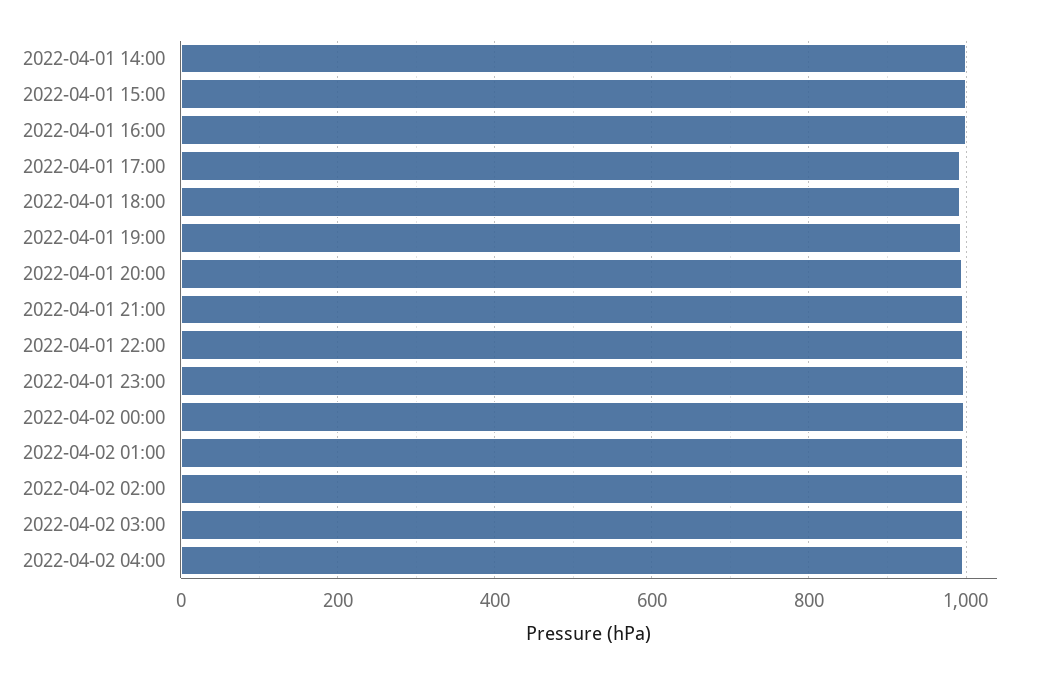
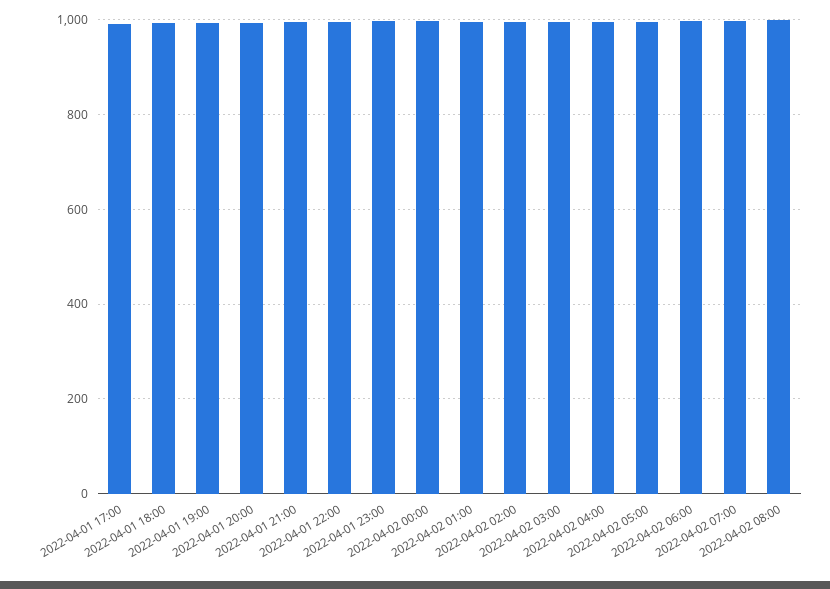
2022-04-01 14:00: 1000 -> none
2022-04-01 15:00: 1000 -> none
2022-04-01 16:00: 1000 -> none
2022-04-02 05:00: none -> 1000
2022-04-02 06:00: none -> 1000
2022-04-02 07:00: none -> 1000
2022-04-02 08:00: none -> 1000

